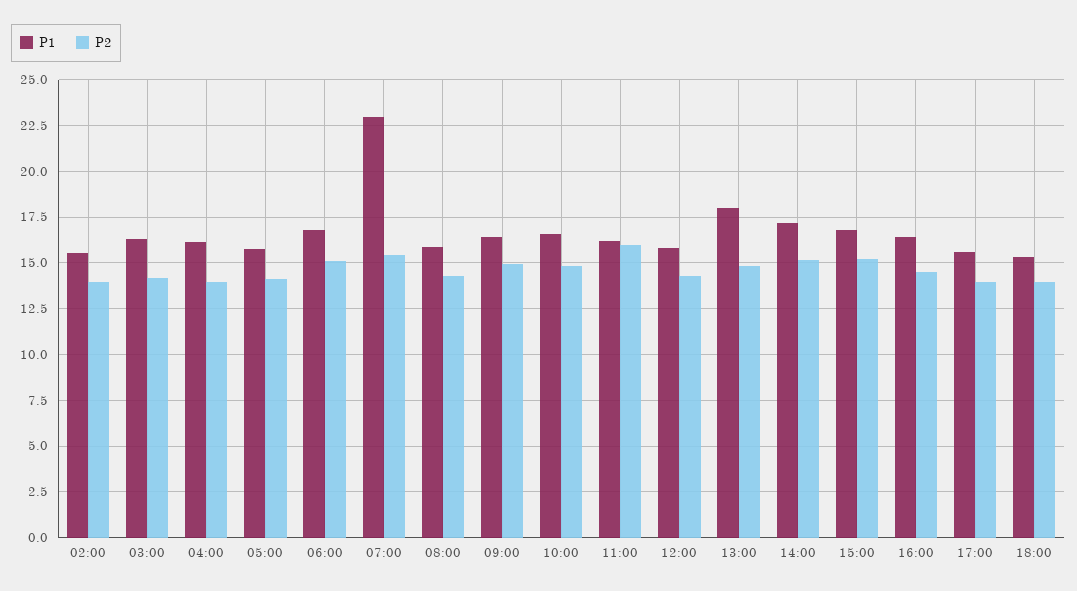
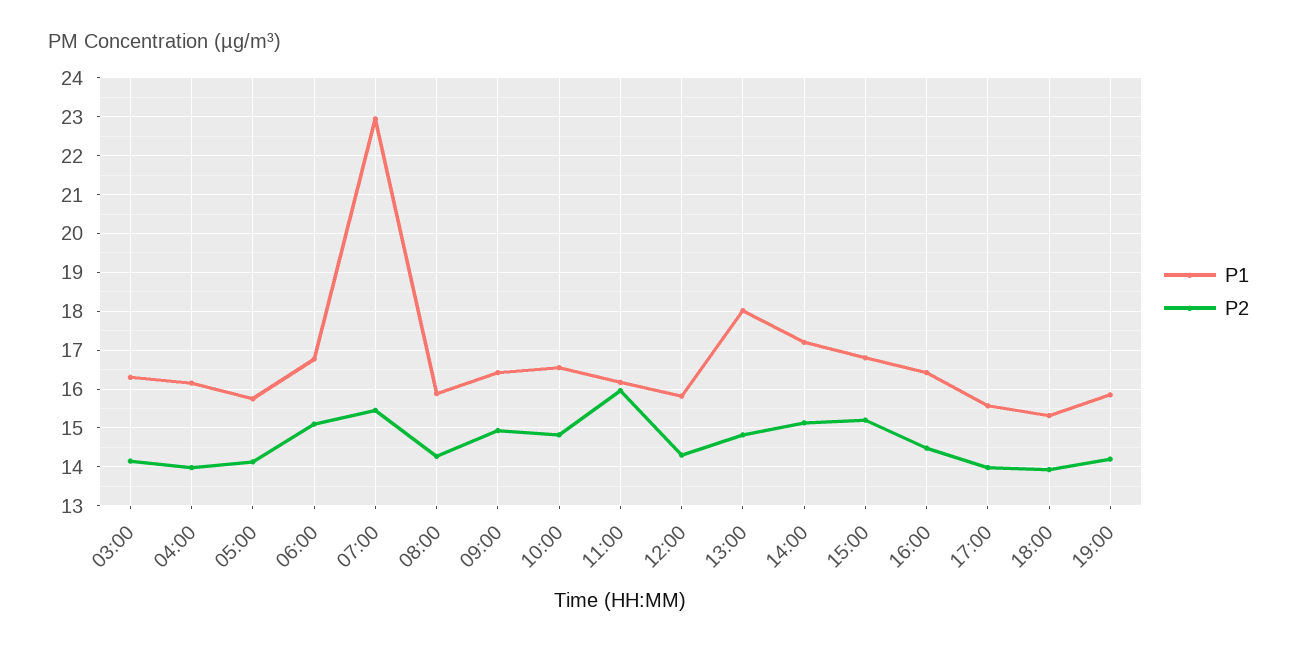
P1, 02:00: 15.5 -> none
P2, 02:00: 14 -> none
P1, 19:00: none -> 15.8
P2, 19:00: none -> 14.2

